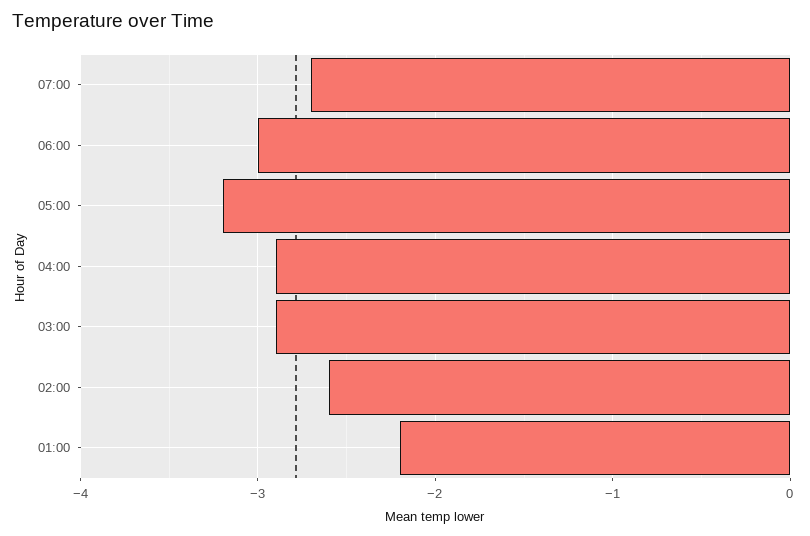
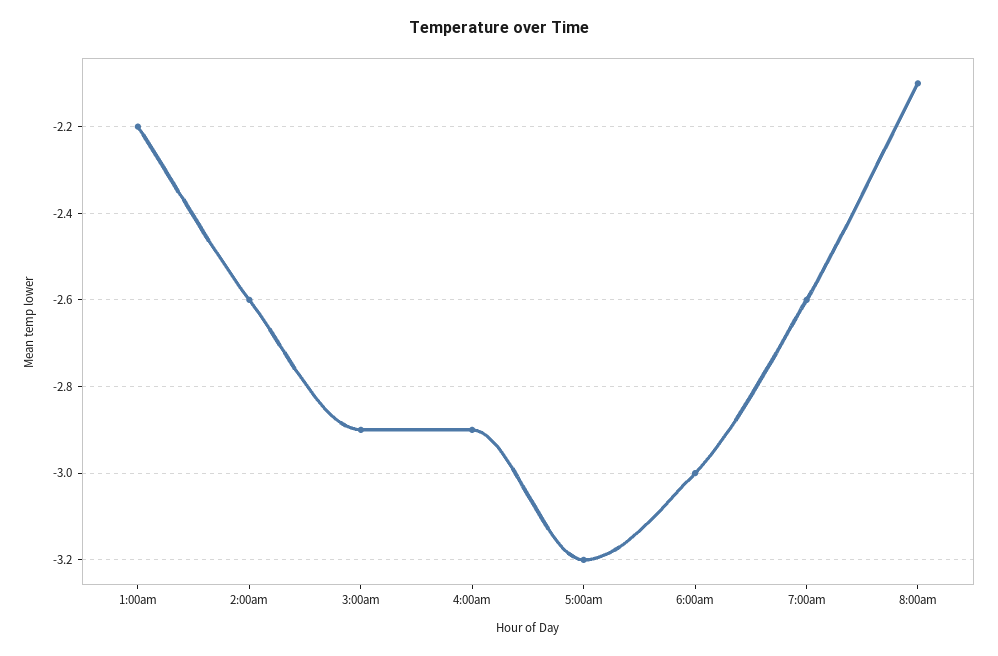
07:00: -2.7 -> -2.6
8:00am: none -> -2.1

